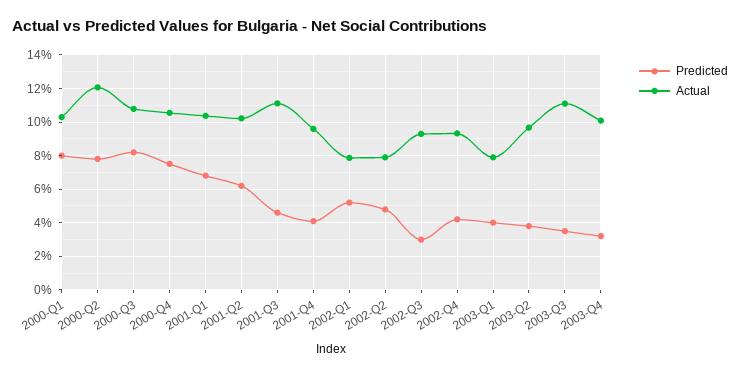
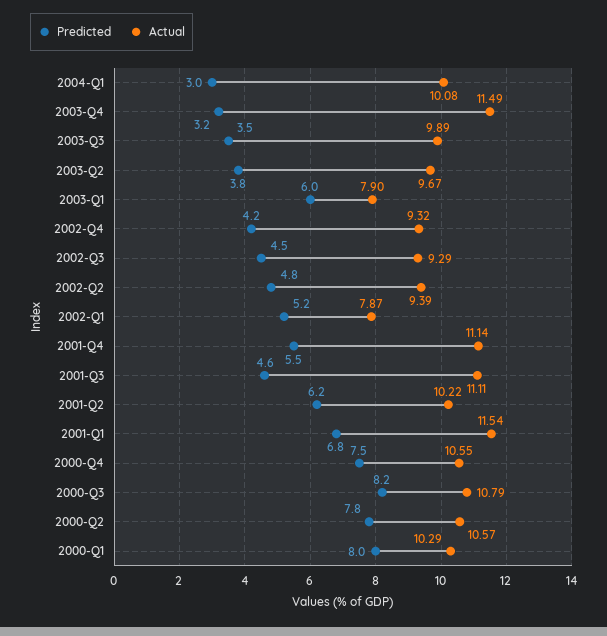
Actual, 2000-Q2: 12 -> 10.57
Actual, 2001-Q1: 10.5 -> 11.54
Predicted, 2001-Q4: 4 -> 5.5
Actual, 2001-Q4: 9.5 -> 11.14
Actual, 2002-Q2: 8 -> 9.39
Predicted, 2002-Q3: 3 -> 4.5
Predicted, 2003-Q1: 4 -> 6
Actual, 2003-Q3: 11 -> 9.89
Actual, 2003-Q4: 10 -> 11.49
Predicted, 2004-Q1: none -> 3
Actual, 2004-Q1: none -> 10.08

